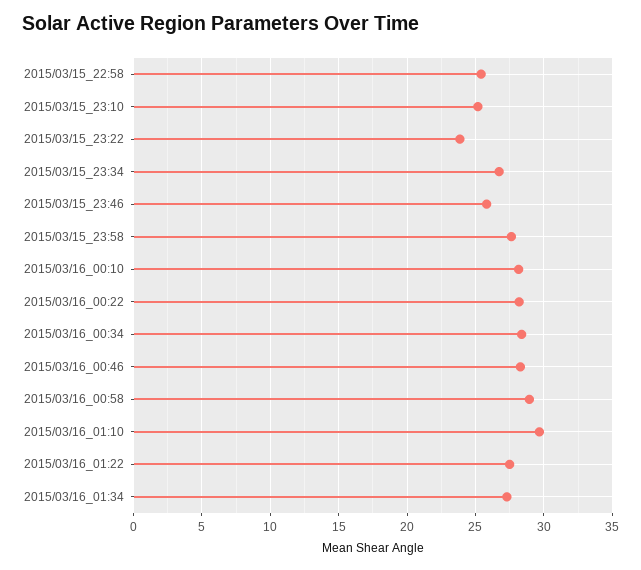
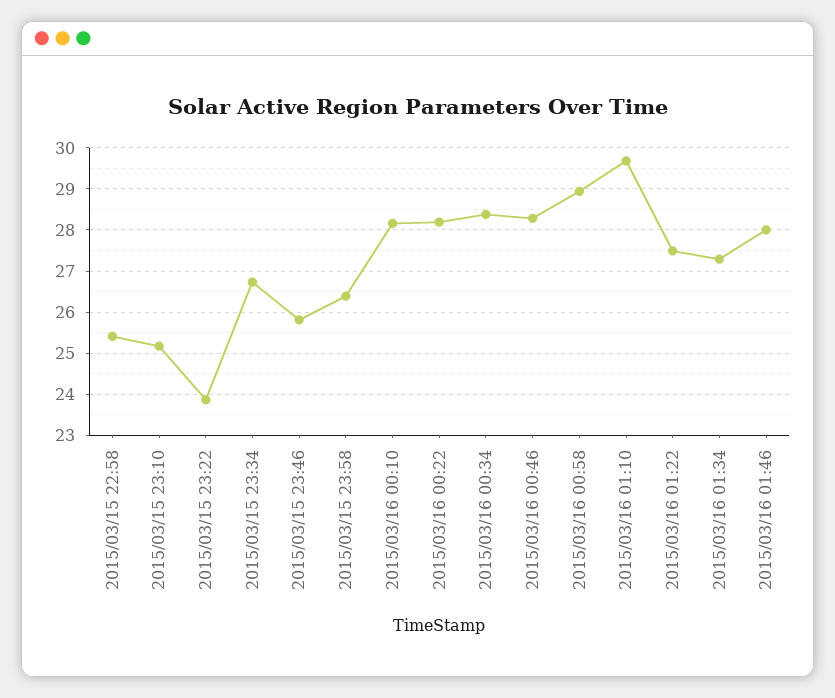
2015/03/15_23:58: 27.5 -> 26.4
2015/03/16 01:46: none -> 28

